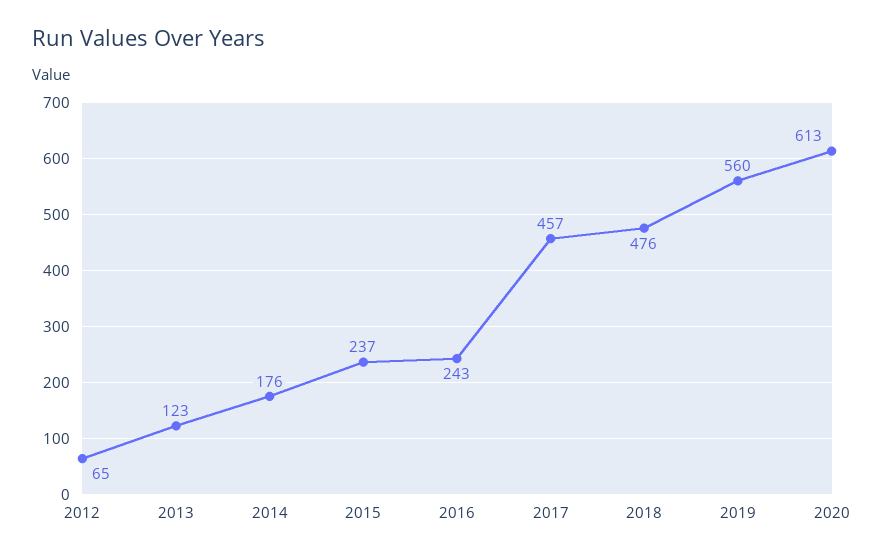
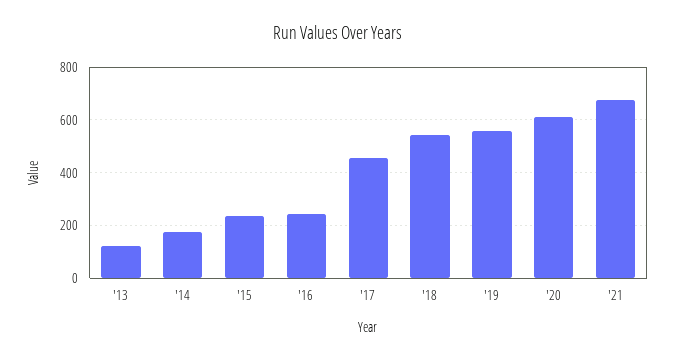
2012: 65 -> none
2018: 476 -> 550
'21: none -> 675

